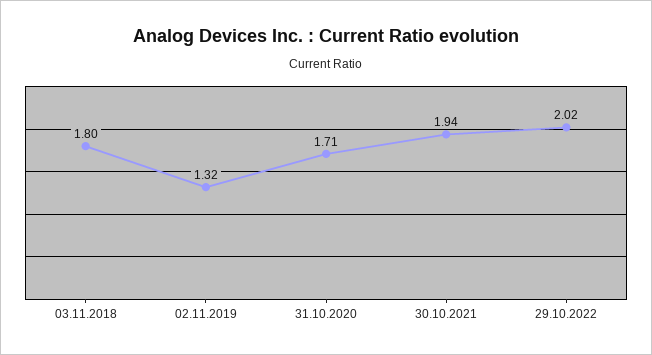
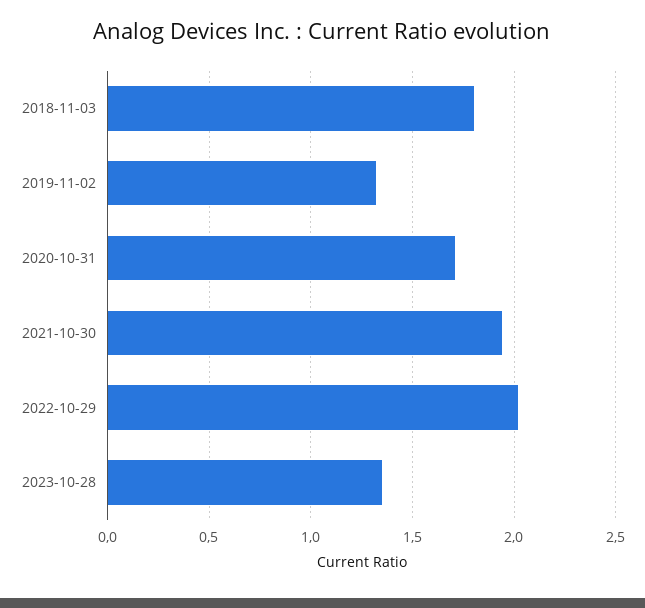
2023-10-28: none -> 1.35

